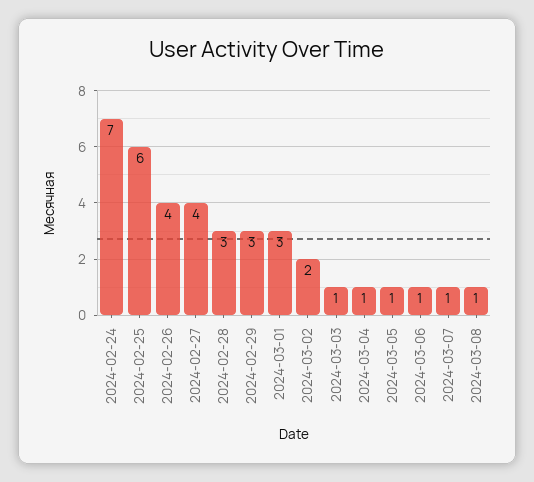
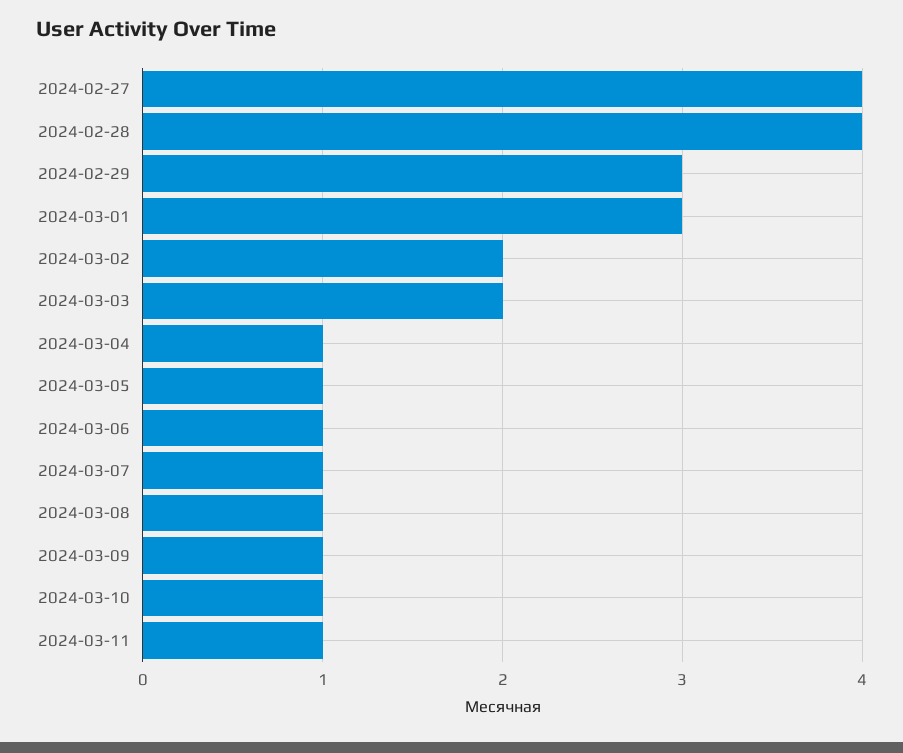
2024-02-24: 7 -> none
2024-02-25: 6 -> none
2024-02-26: 4 -> none
2024-02-28: 3 -> 4
2024-03-03: 1 -> 2
2024-03-09: none -> 1
2024-03-10: none -> 1
2024-03-11: none -> 1

